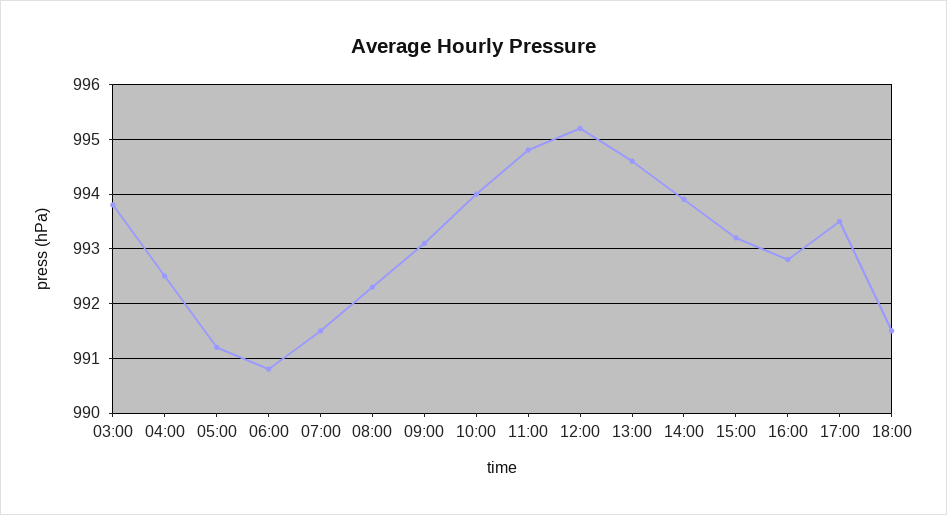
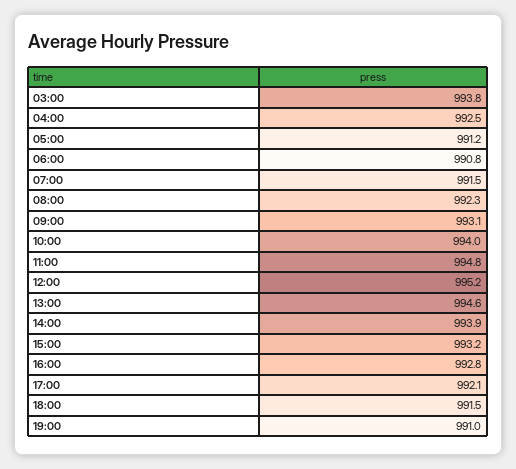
17:00: 993.5 -> 992.1
19:00: none -> 991

